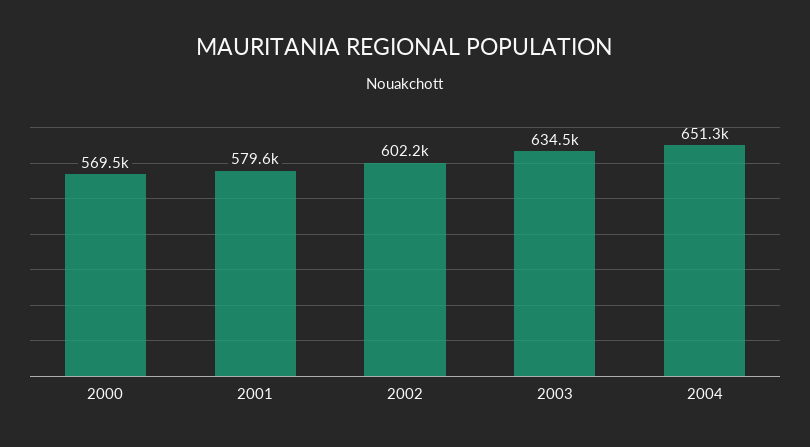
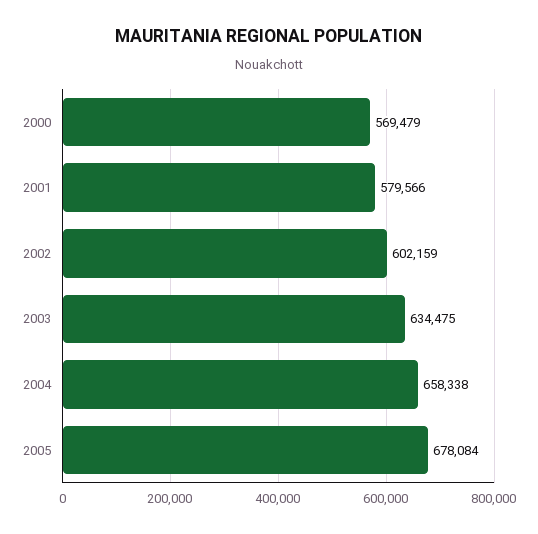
2004: 651300 -> 658338
2005: none -> 678084

